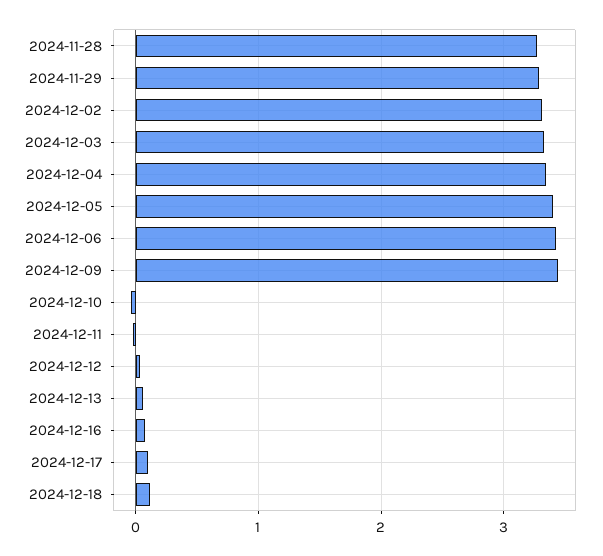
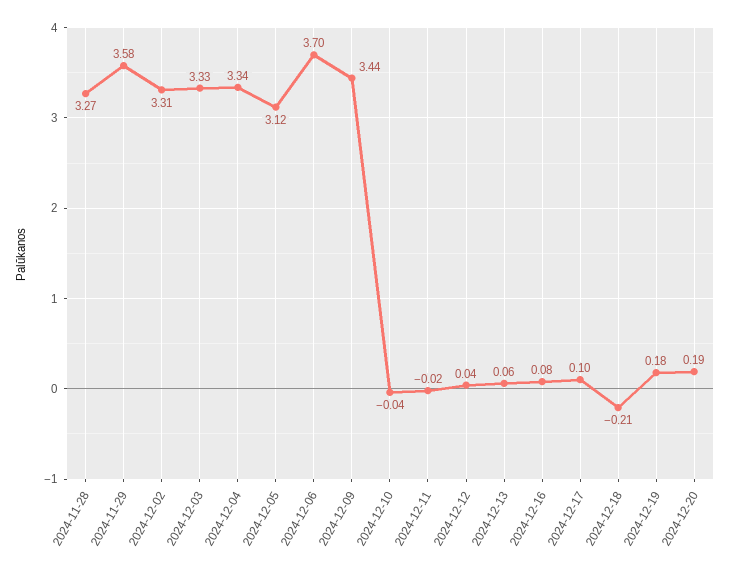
2024-11-29: 3.3 -> 3.58
2024-12-05: 3.4 -> 3.12
2024-12-06: 3.4 -> 3.7
2024-12-18: 0.1 -> -0.21
2024-12-19: none -> 0.18
2024-12-20: none -> 0.19

